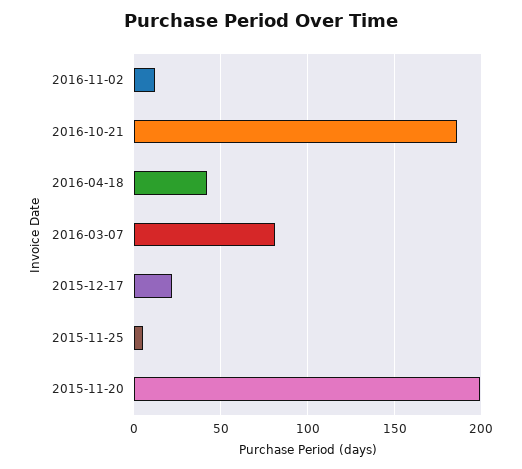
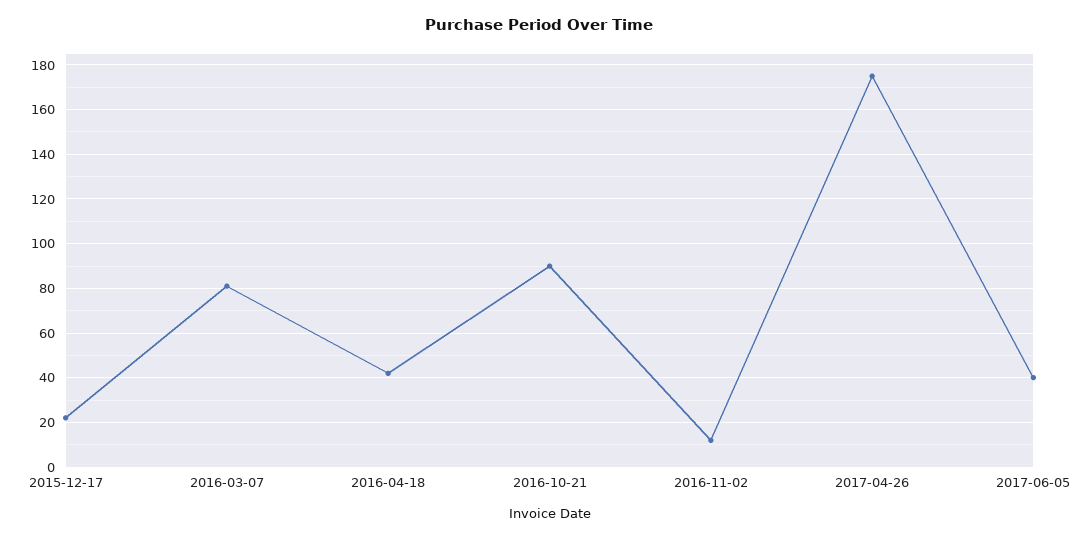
2016-10-21: 185 -> 90
2015-11-25: 5 -> none
2015-11-20: 200 -> none
2017-04-26: none -> 175
2017-06-05: none -> 40

